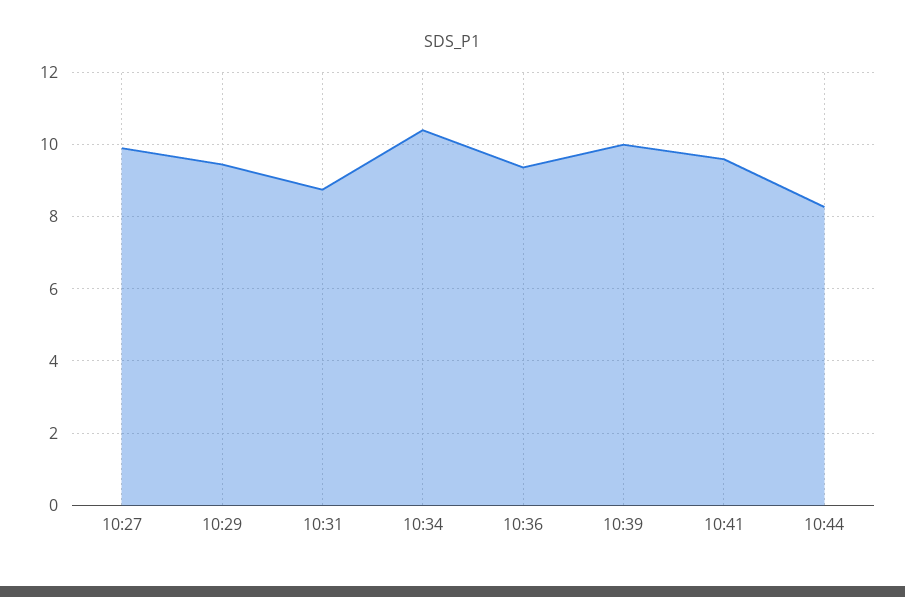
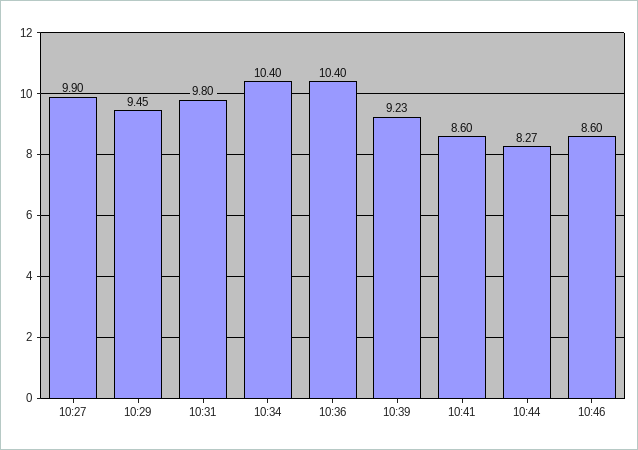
10:31: 8.8 -> 9.8
10:36: 9.4 -> 10.4
10:39: 10 -> 9.23
10:41: 9.6 -> 8.6
10:46: none -> 8.6

